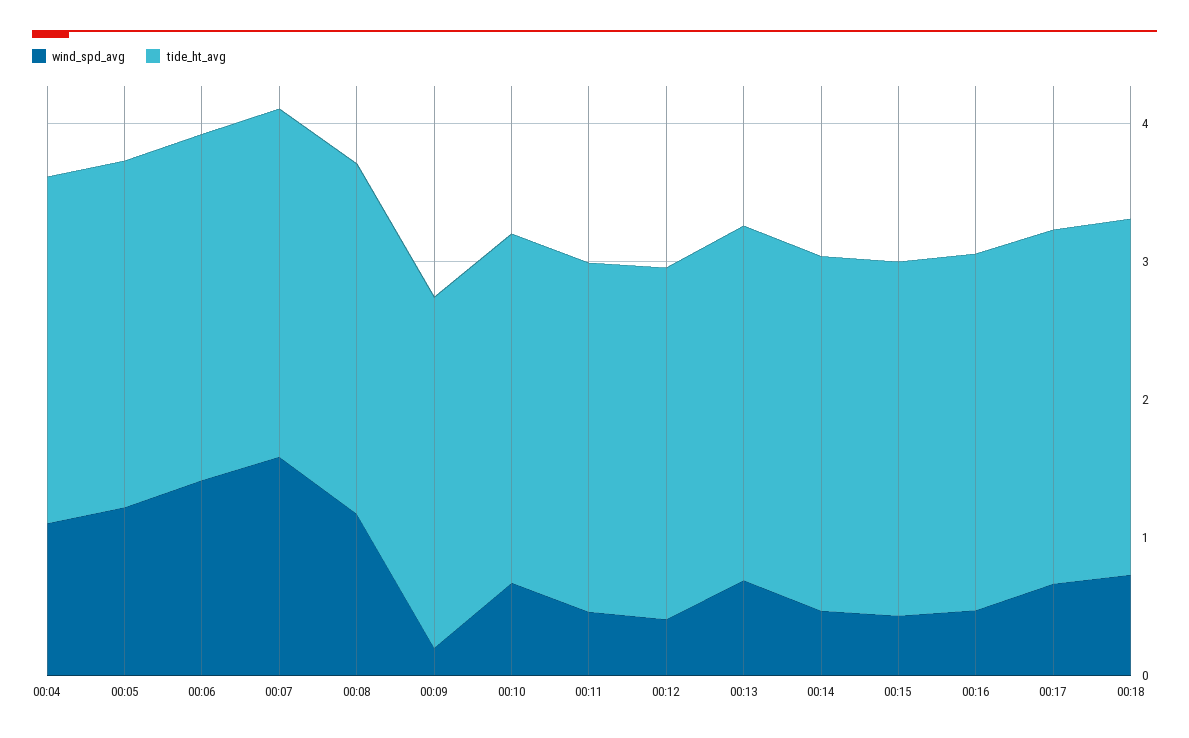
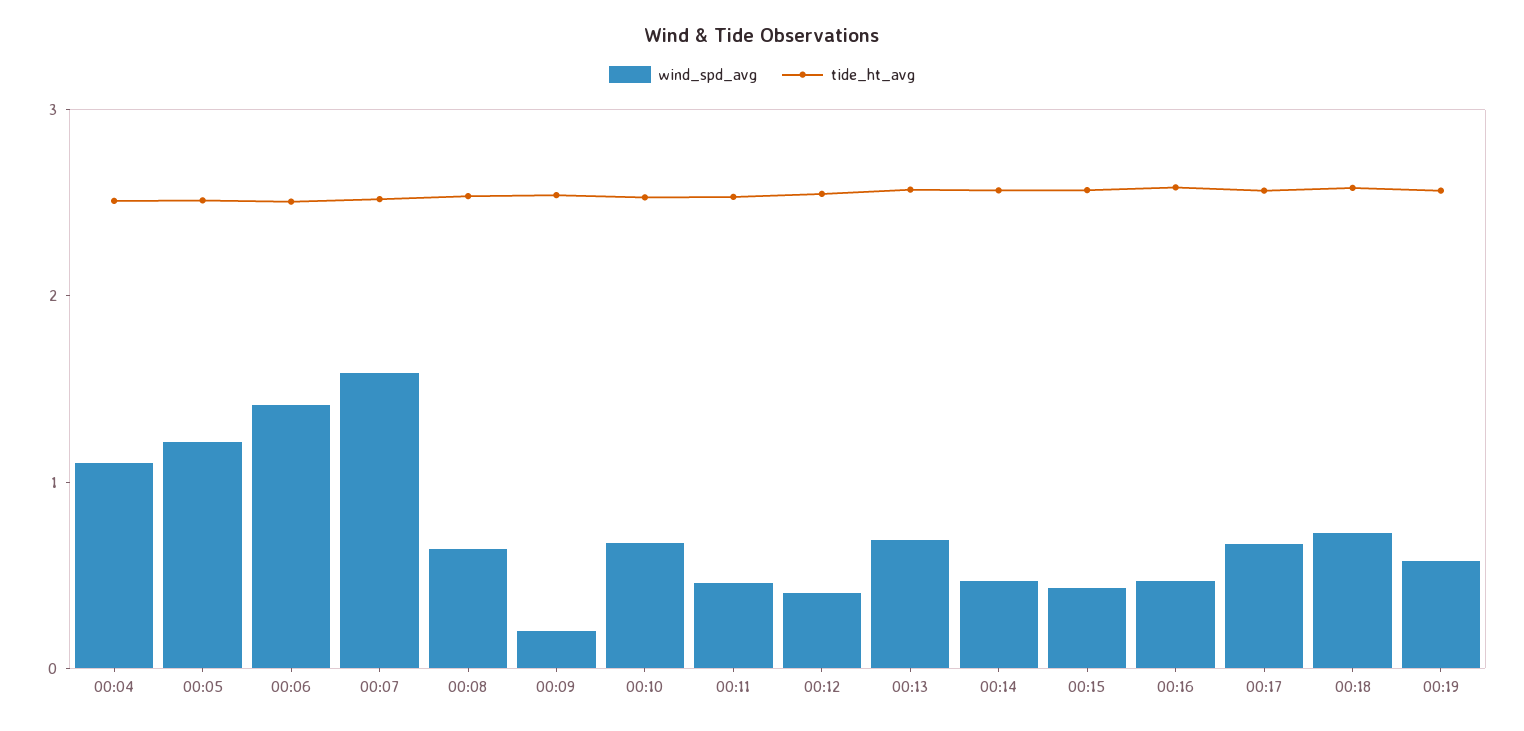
wind_spd_avg, 00:08: 1.2 -> 0.6
wind_spd_avg, 00:19: none -> 0.6
tide_ht_avg, 00:19: none -> 2.6

